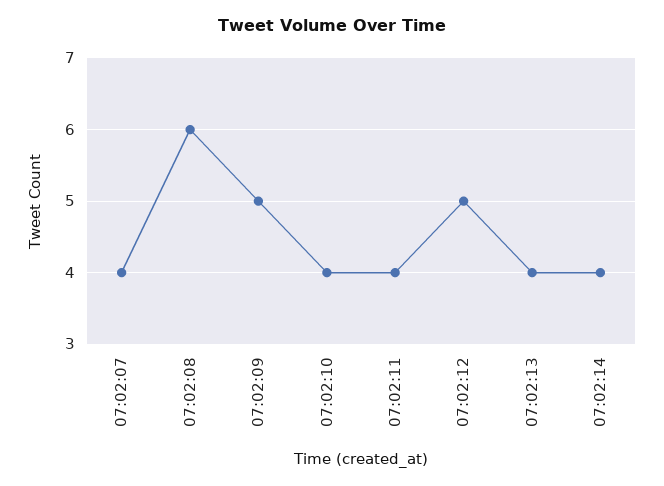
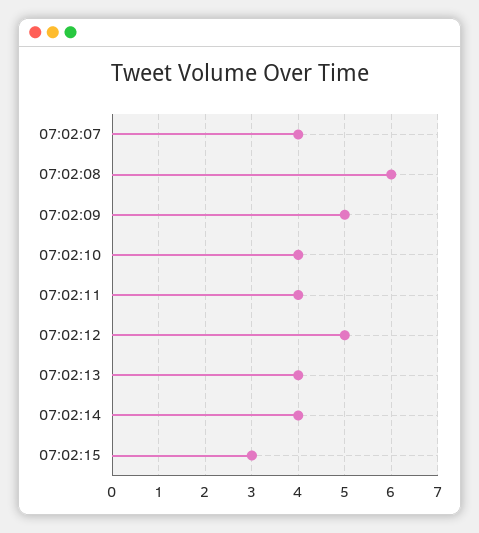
07:02:15: none -> 3

